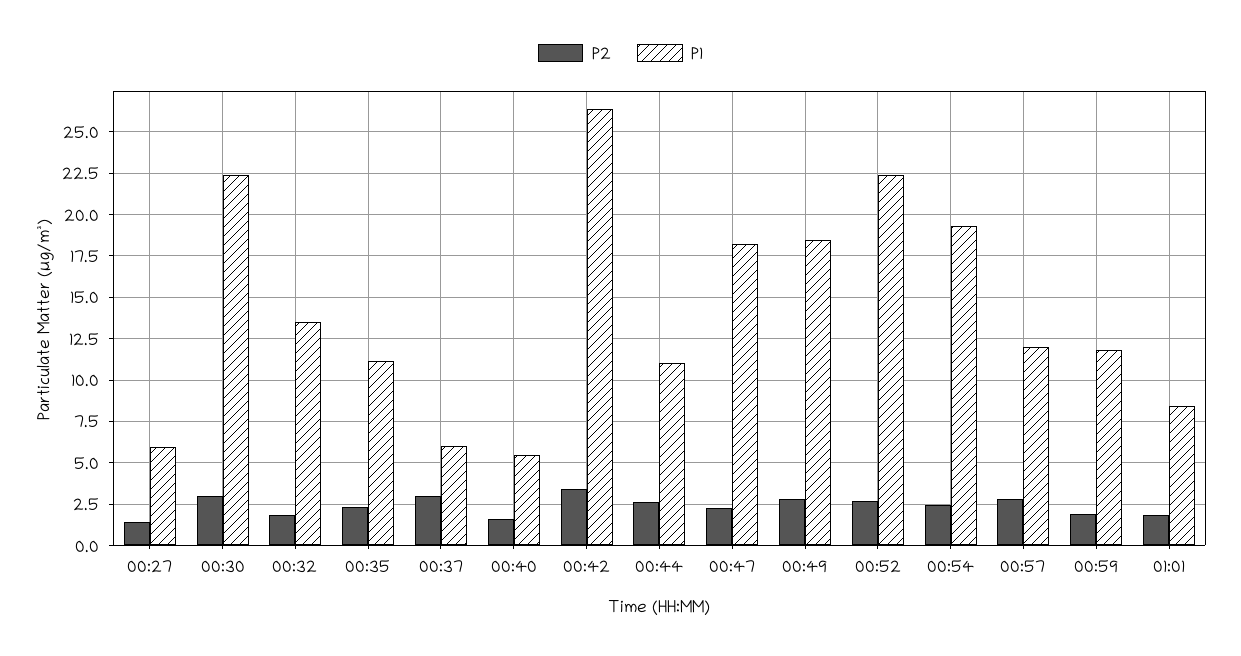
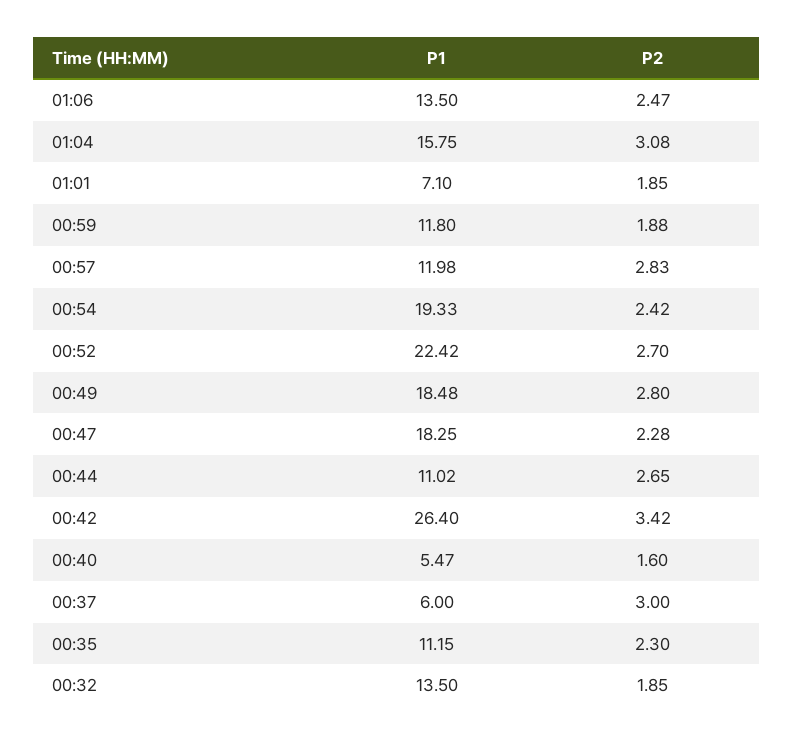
P2, 00:27: 1.5 -> none
P1, 00:27: 6 -> none
P2, 00:30: 3 -> none
P1, 00:30: 22.5 -> none
P1, 01:01: 8.5 -> 7.1
P1, 01:06: none -> 13.5
P2, 01:06: none -> 2.47
P1, 01:04: none -> 15.75
P2, 01:04: none -> 3.08

